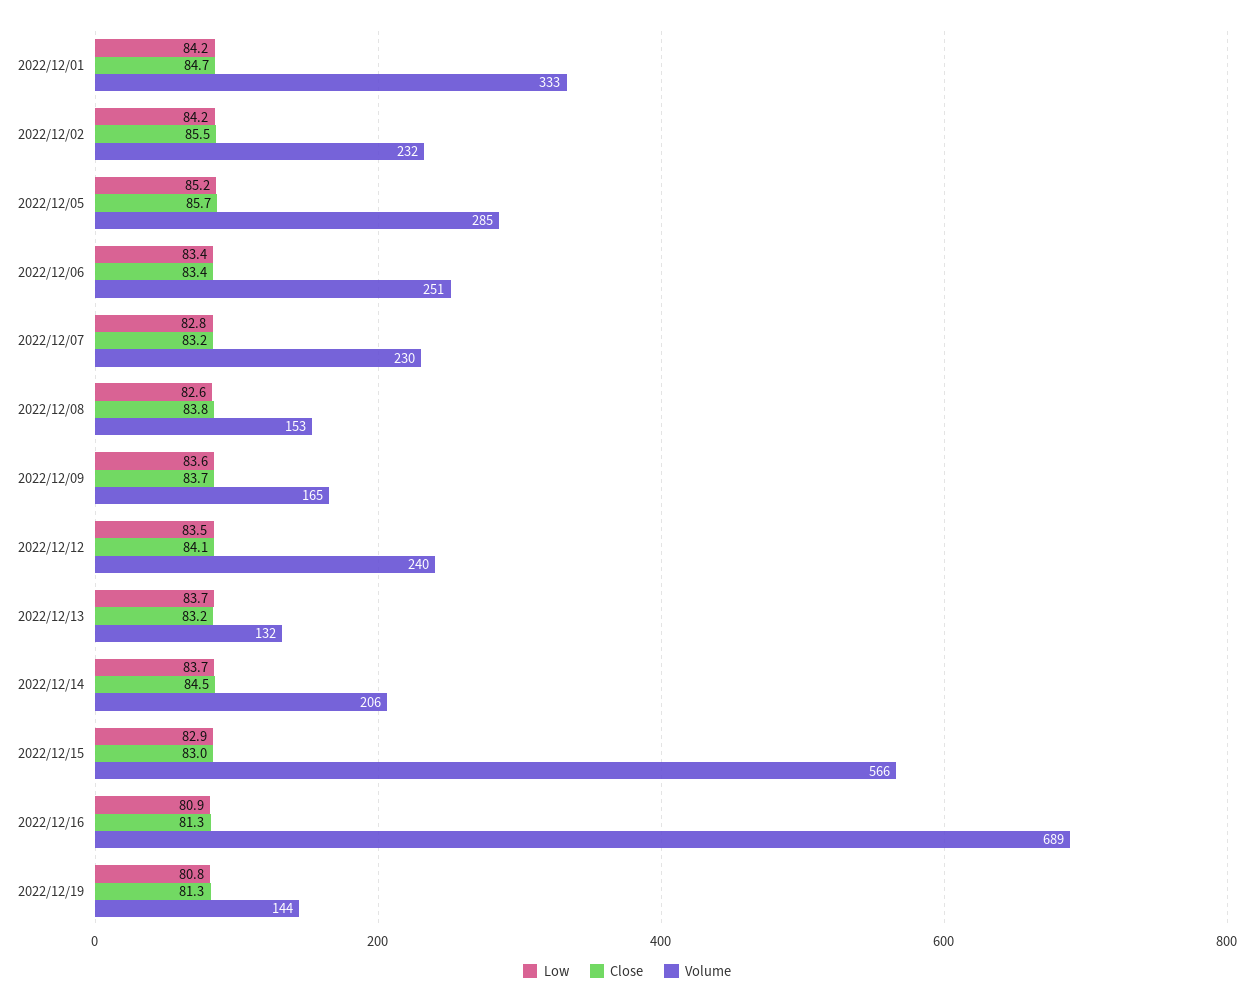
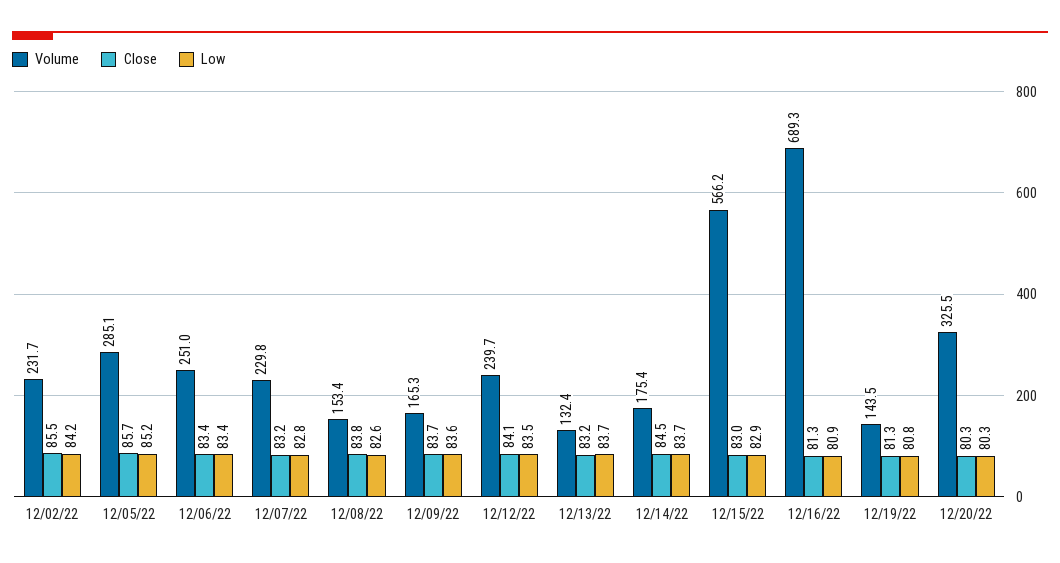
Low, 2022/12/01: 84.2 -> none
Close, 2022/12/01: 84.7 -> none
Volume, 2022/12/01: 333 -> none
Volume, 2022/12/14: 206 -> 175.4
Volume, 12/20/22: none -> 325.5
Close, 12/20/22: none -> 80.3
Low, 12/20/22: none -> 80.3

